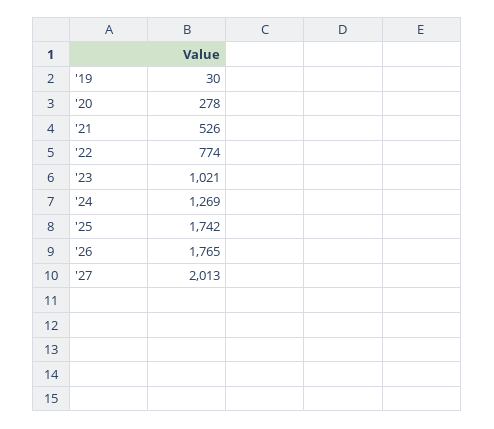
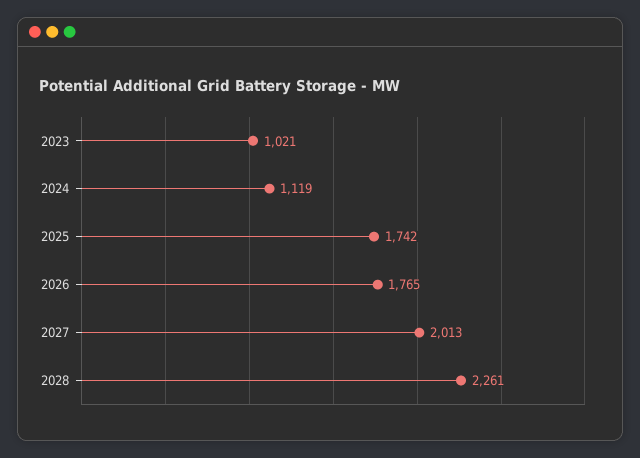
'19: 30 -> none
'20: 278 -> none
'21: 526 -> none
'22: 774 -> none
'24: 1269 -> 1119
2028: none -> 2261

